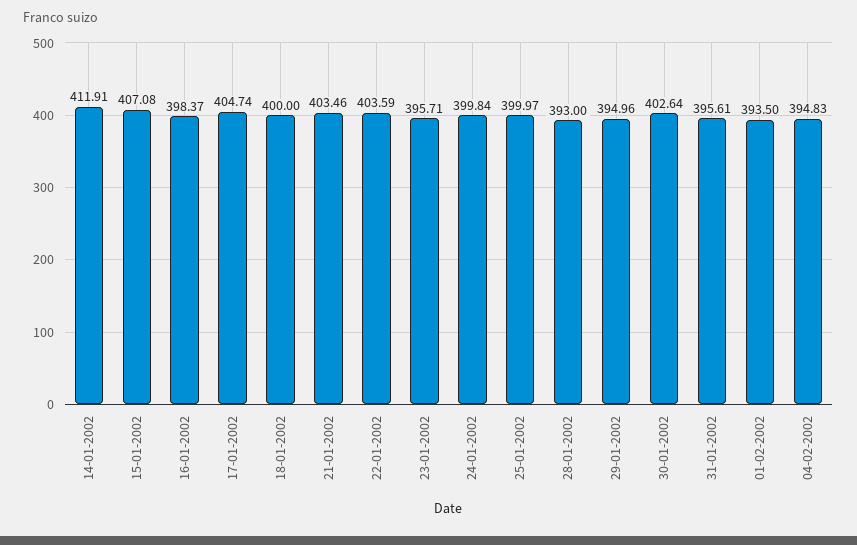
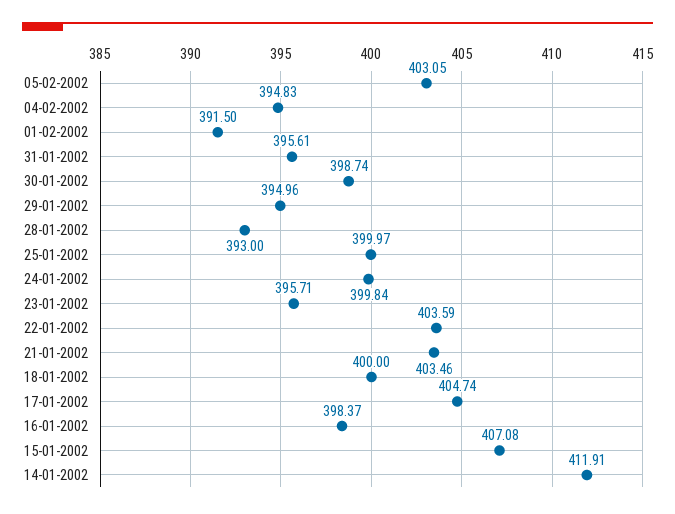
30-01-2002: 402.64 -> 398.74
01-02-2002: 393.5 -> 391.5
05-02-2002: none -> 403.05

